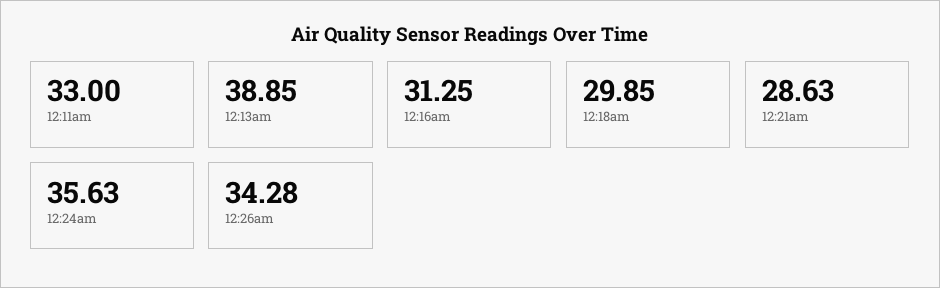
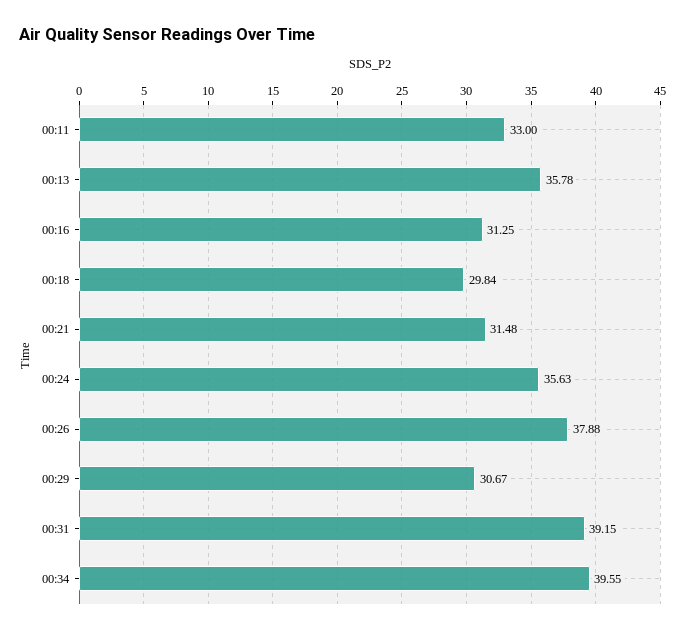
12:13am: 38.85 -> 35.78
12:18am: 29.85 -> 29.84
12:21am: 28.63 -> 31.48
12:26am: 34.28 -> 37.88
00:29: none -> 30.67
00:31: none -> 39.15
00:34: none -> 39.55

